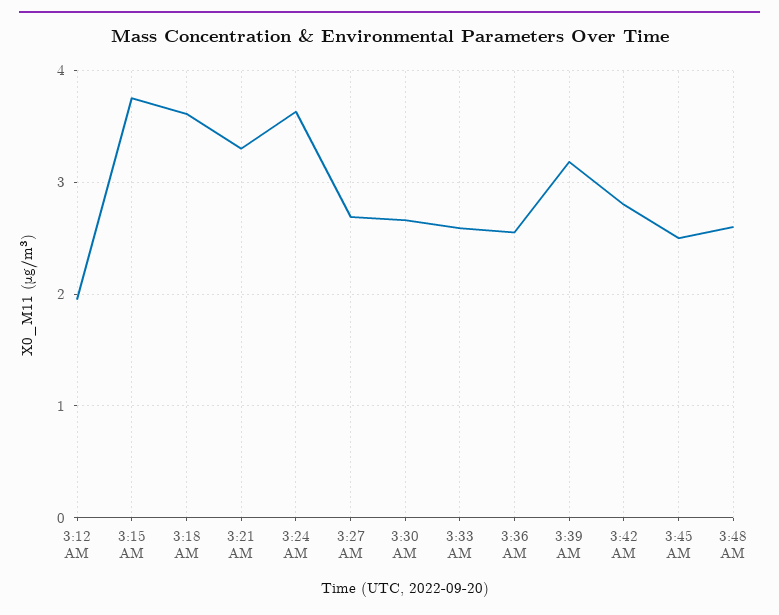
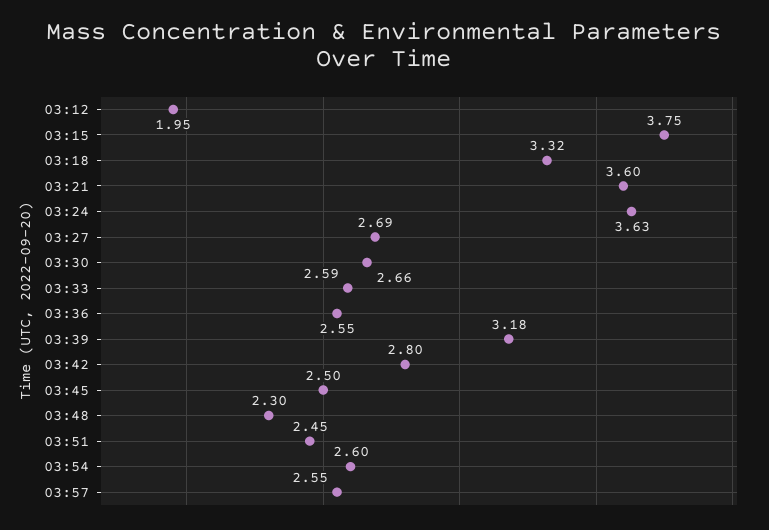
3:18 AM: 3.6 -> 3.32
3:21 AM: 3.3 -> 3.6
3:48 AM: 2.6 -> 2.3
03:51: none -> 2.45
03:54: none -> 2.6
03:57: none -> 2.55

